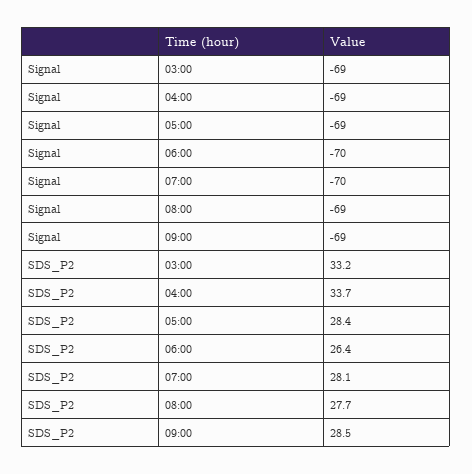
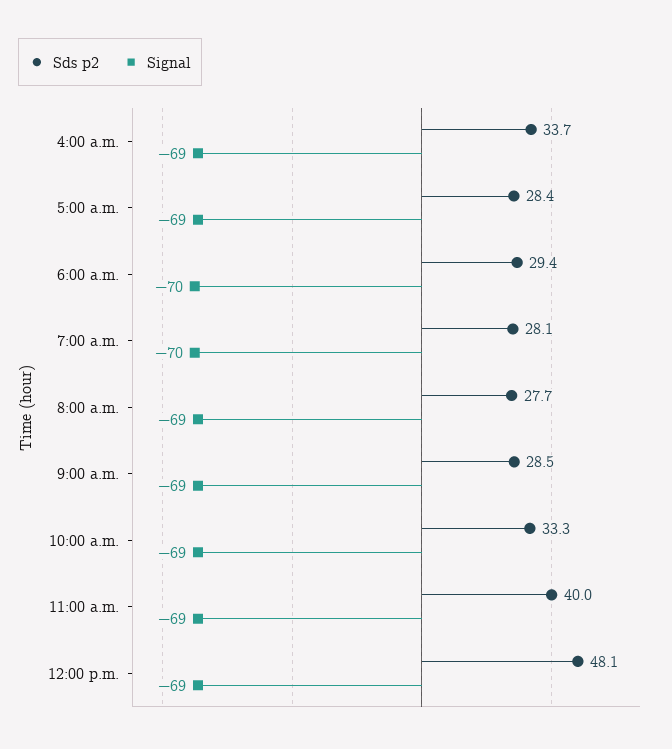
Signal, 03:00: -69 -> none
SDS_P2, 03:00: 33.2 -> none
SDS_P2, 06:00: 26.4 -> 29.4
SDS_P2, 10:00 a.m.: none -> 33.3
Signal, 10:00 a.m.: none -> -69
SDS_P2, 11:00 a.m.: none -> 40
Signal, 11:00 a.m.: none -> -69
SDS_P2, 12:00 p.m.: none -> 48.1
Signal, 12:00 p.m.: none -> -69

